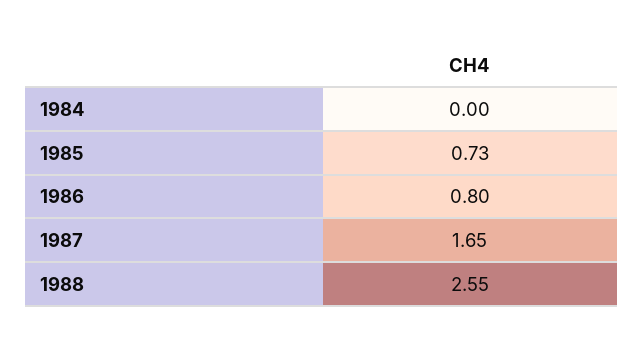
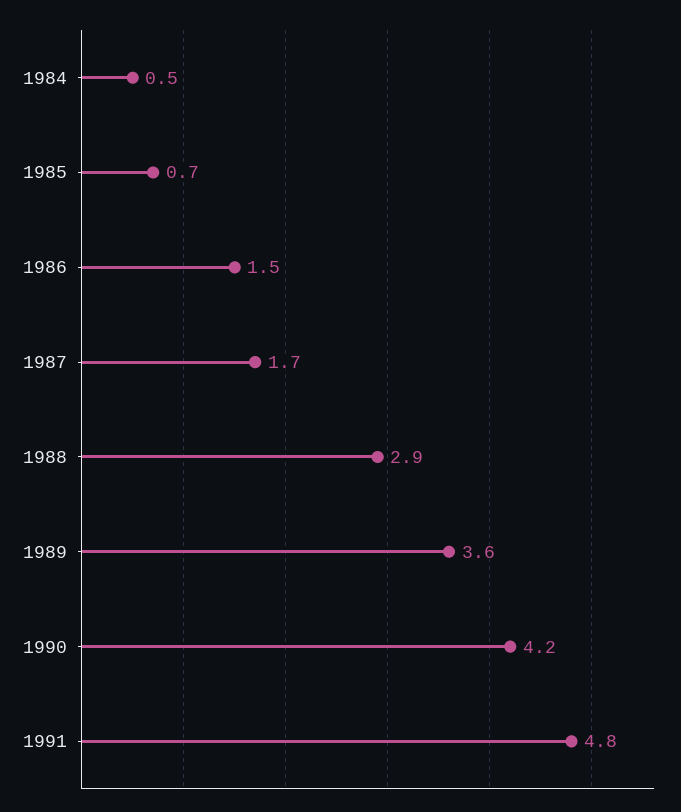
1984: 0 -> 0.5
1986: 0.8 -> 1.5
1988: 2.55 -> 2.9
1989: none -> 3.6
1990: none -> 4.2
1991: none -> 4.8

